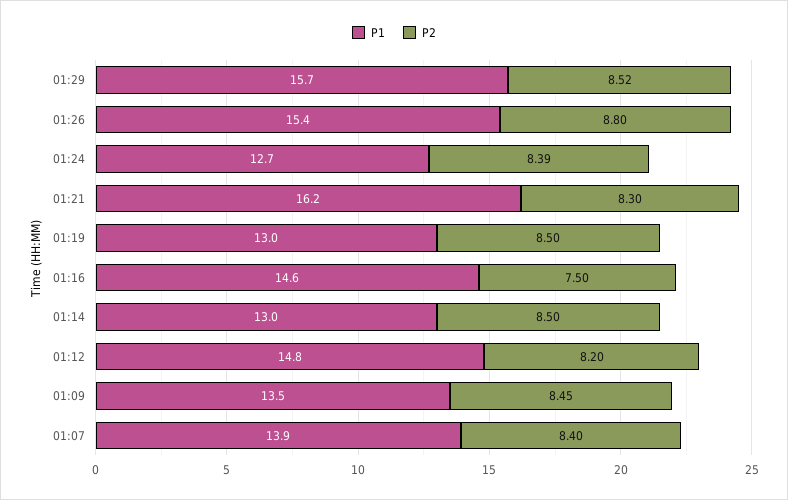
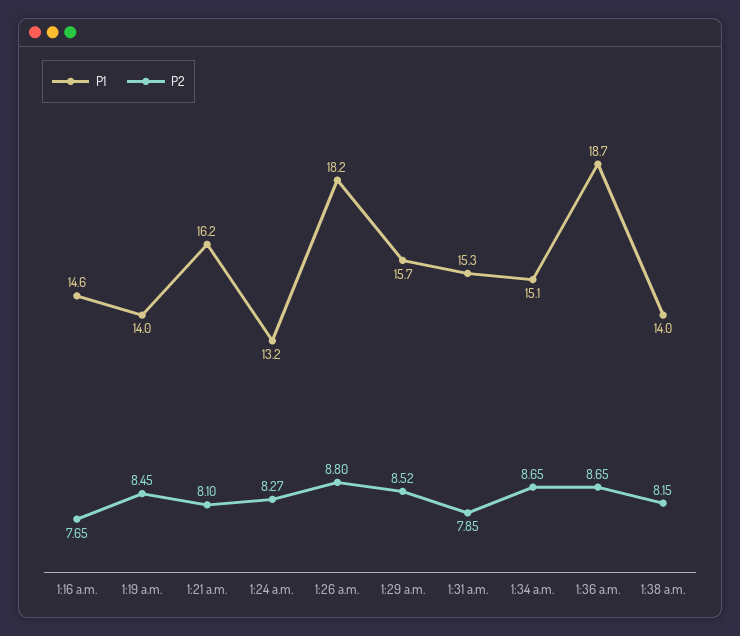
P1, 01:26: 15.4 -> 18.2
P1, 01:24: 12.7 -> 13.2
P2, 01:24: 8.39 -> 8.27
P2, 01:21: 8.3 -> 8.1
P1, 01:19: 13 -> 14
P2, 01:19: 8.5 -> 8.45
P2, 01:16: 7.5 -> 7.65
P1, 01:14: 13 -> none
P2, 01:14: 8.5 -> none
P1, 01:12: 14.8 -> none
P2, 01:12: 8.2 -> none
P1, 01:09: 13.5 -> none
P2, 01:09: 8.45 -> none
P1, 01:07: 13.9 -> none
P2, 01:07: 8.4 -> none
P1, 1:31 a.m.: none -> 15.3
P2, 1:31 a.m.: none -> 7.85
P1, 1:34 a.m.: none -> 15.1
P2, 1:34 a.m.: none -> 8.65
P1, 1:36 a.m.: none -> 18.7
P2, 1:36 a.m.: none -> 8.65
P1, 1:38 a.m.: none -> 14
P2, 1:38 a.m.: none -> 8.15

